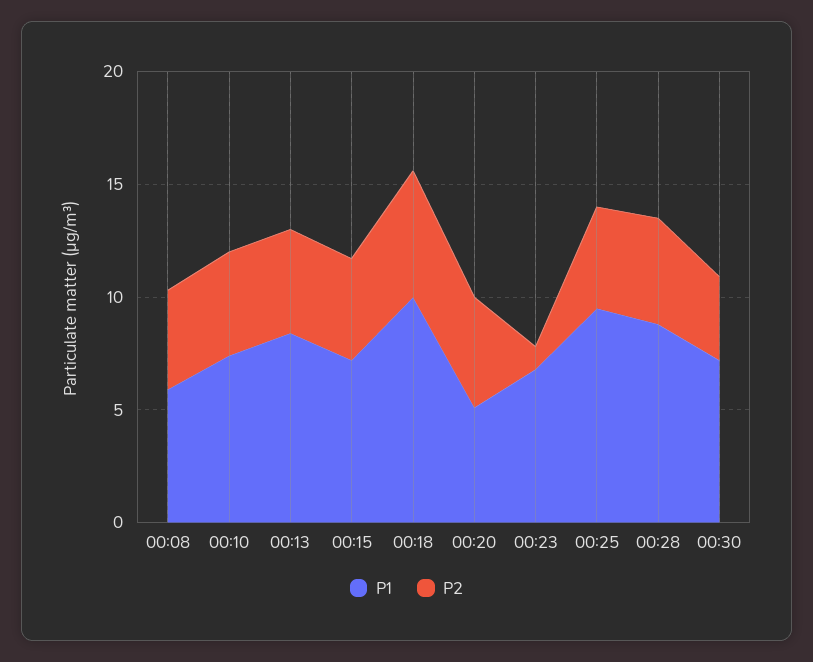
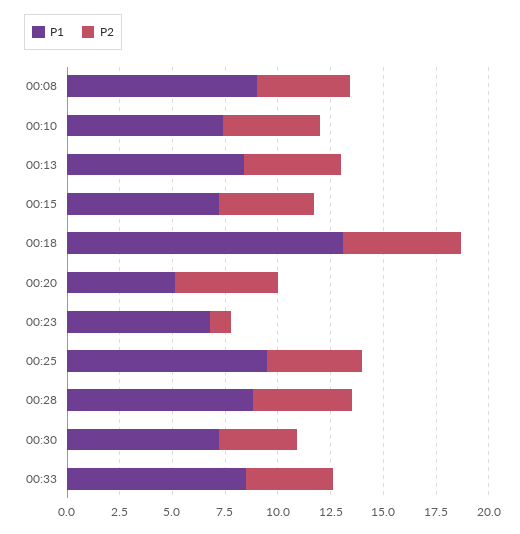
P1, 00:08: 6 -> 9
P1, 00:18: 10 -> 13
P1, 00:33: none -> 8.5
P2, 00:33: none -> 4

